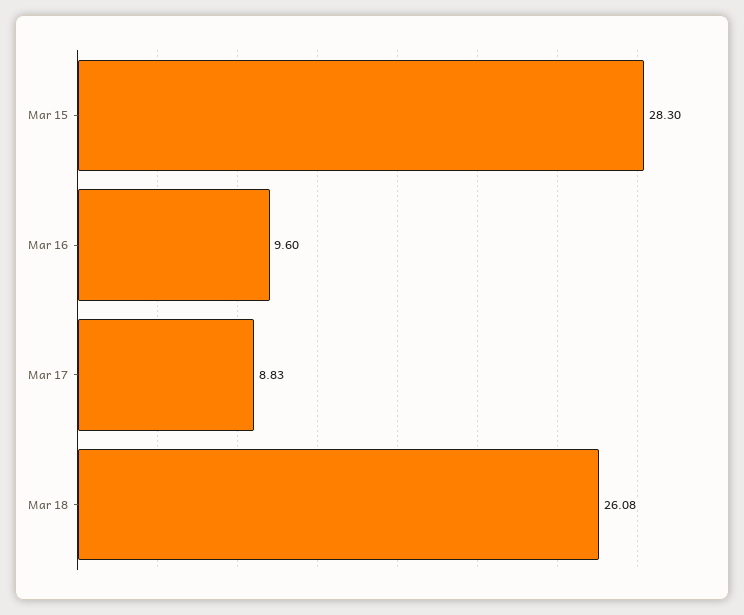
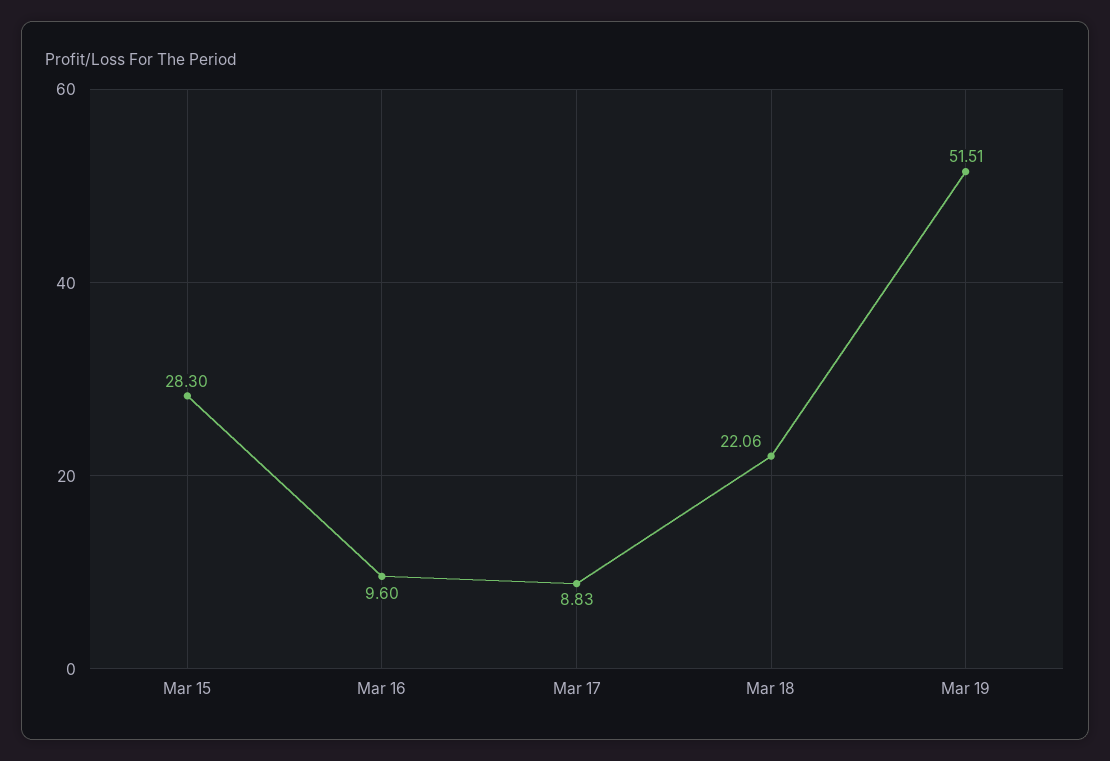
Mar 18: 26.08 -> 22.06
Mar 19: none -> 51.51

